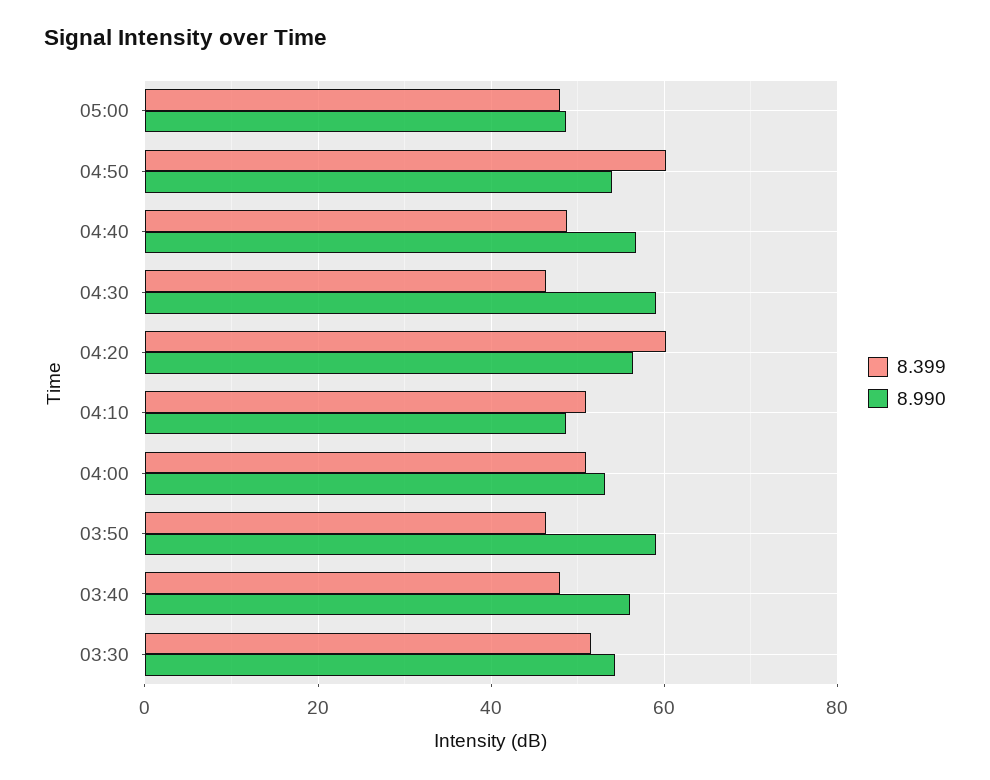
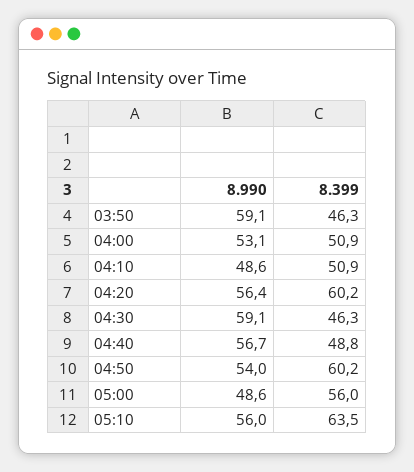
8.399, 05:00: 48 -> 56
8.399, 03:40: 48 -> none
8.990, 03:40: 56 -> none
8.399, 03:30: 52 -> none
8.990, 03:30: 54 -> none
8.990, 05:10: none -> 56
8.399, 05:10: none -> 63.5

